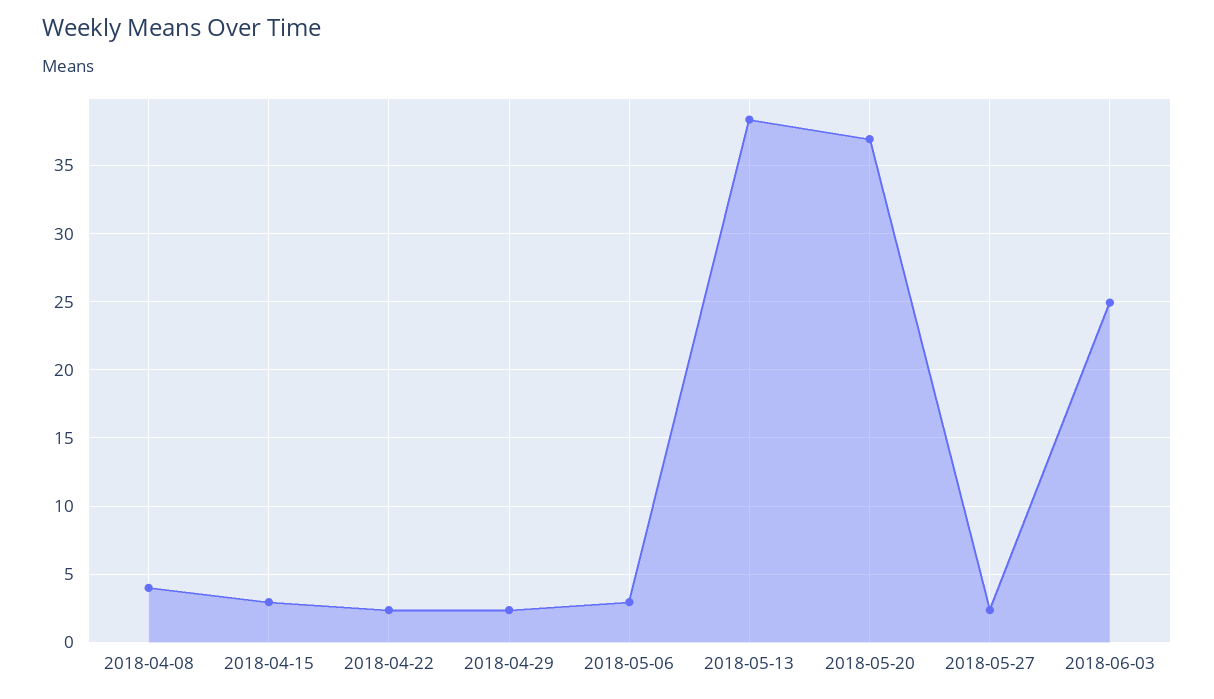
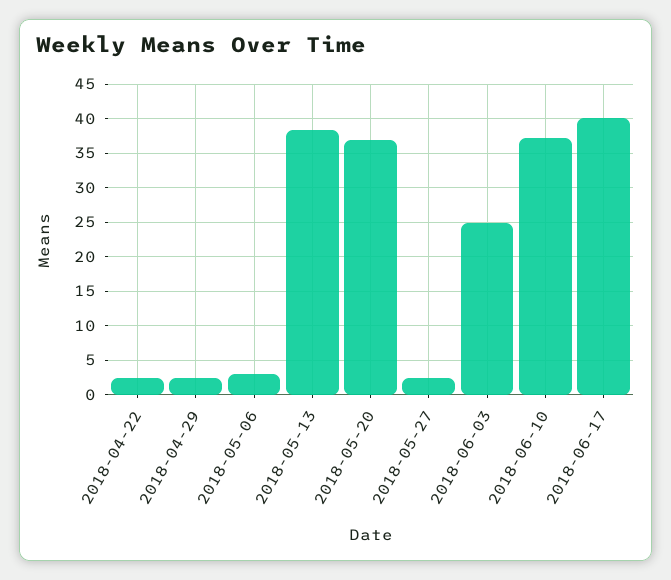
2018-04-08: 4 -> none
2018-04-15: 3 -> none
2018-06-10: none -> 37
2018-06-17: none -> 40

